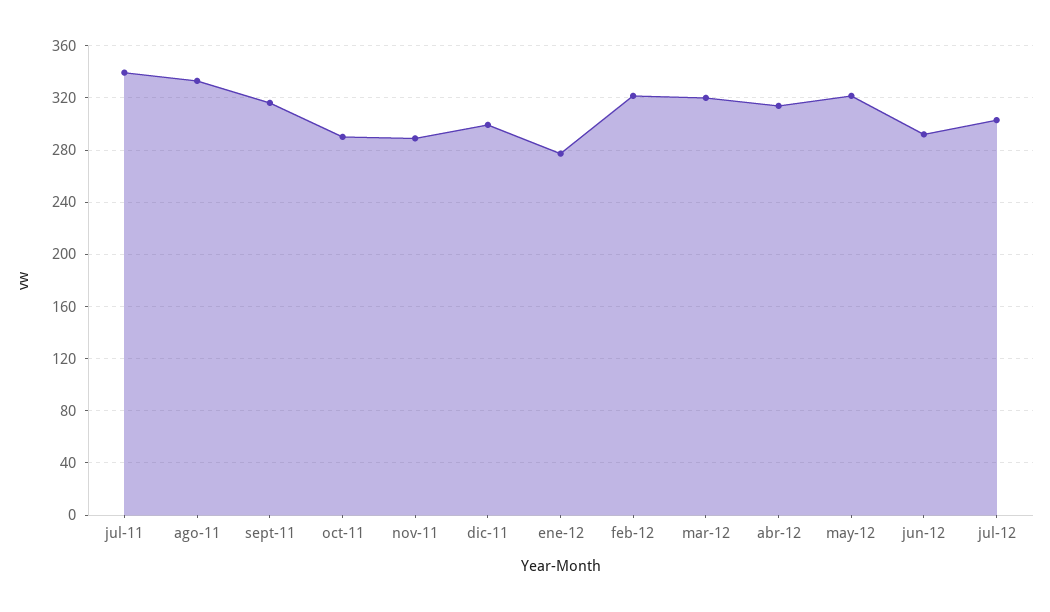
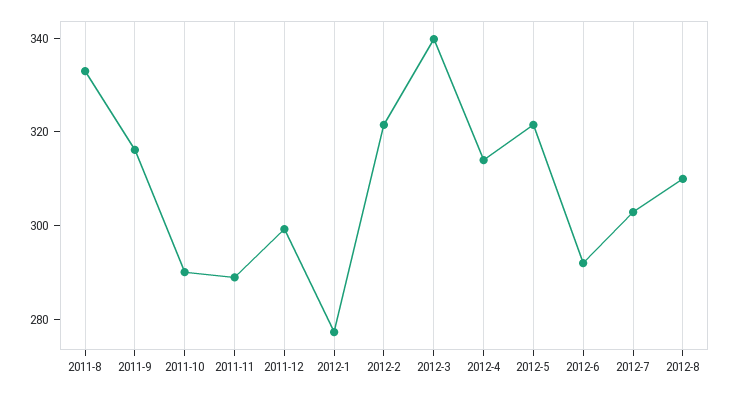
jul-11: 340 -> none
mar-12: 320 -> 340
2012-8: none -> 310

